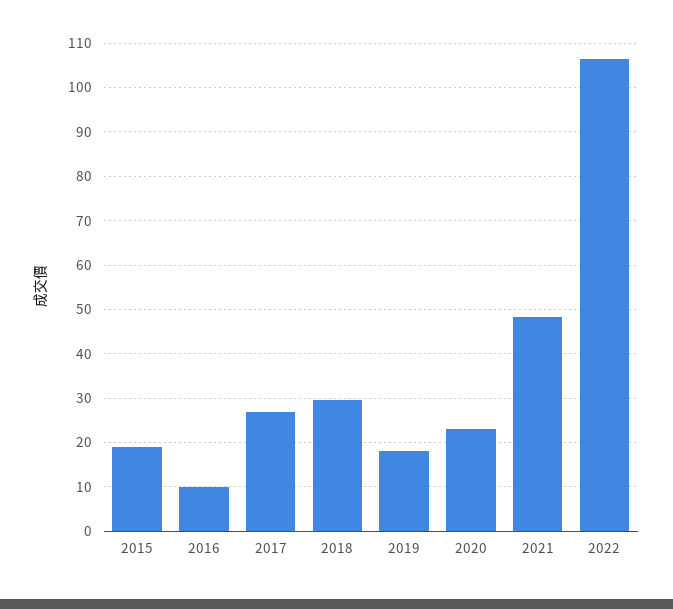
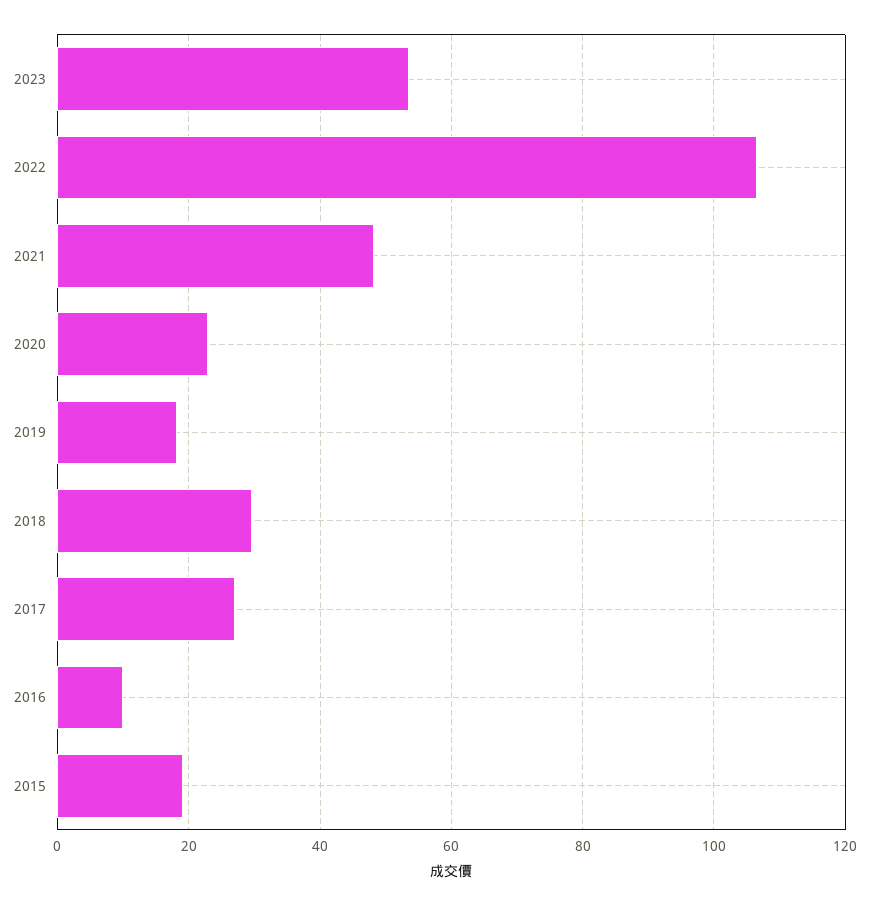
2023: none -> 54

